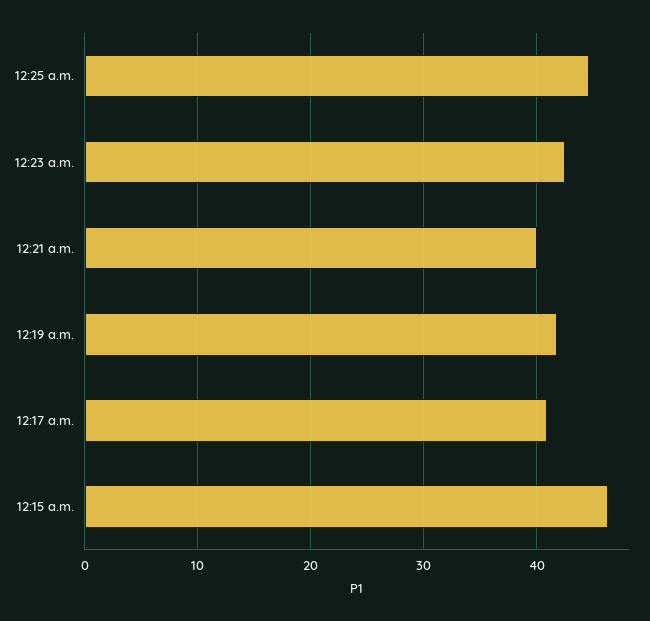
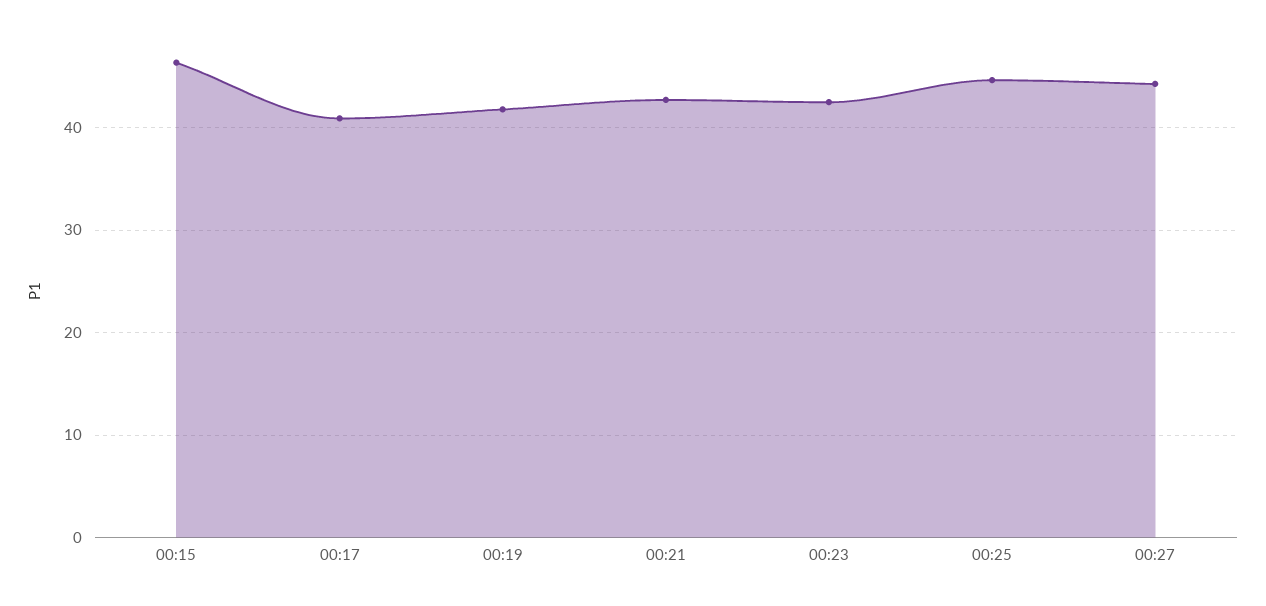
12:21 a.m.: 40 -> 43
00:27: none -> 44

